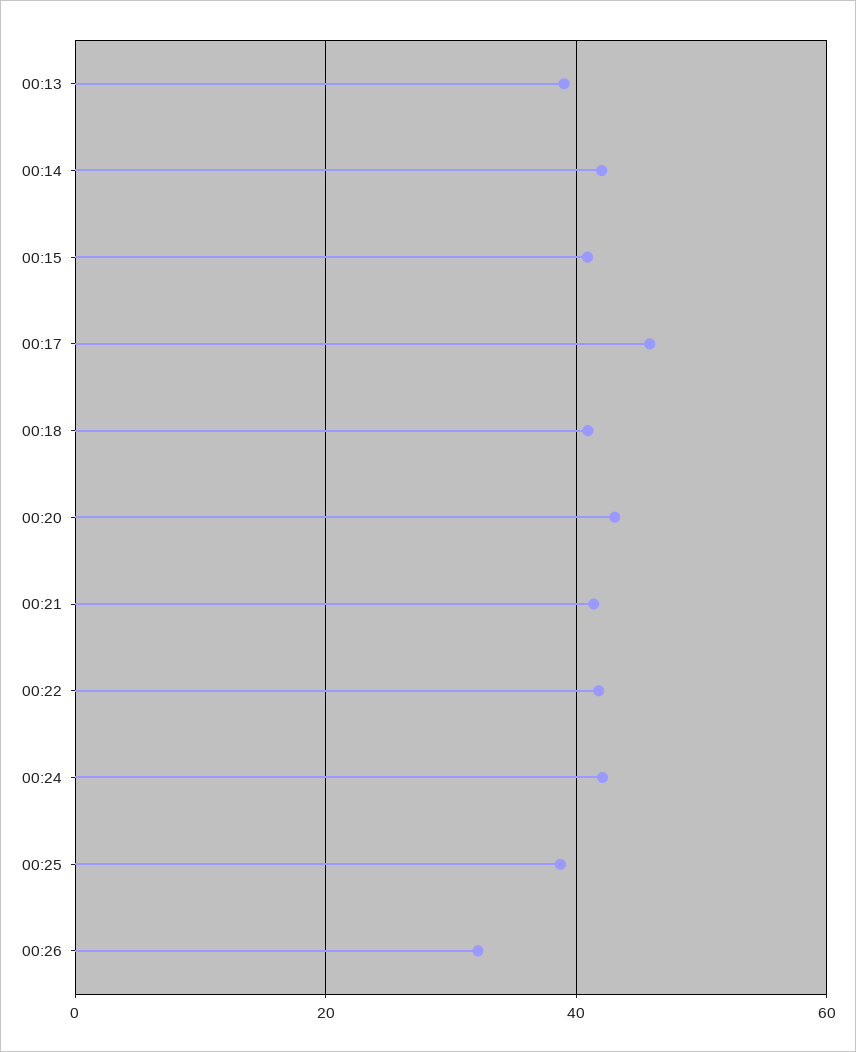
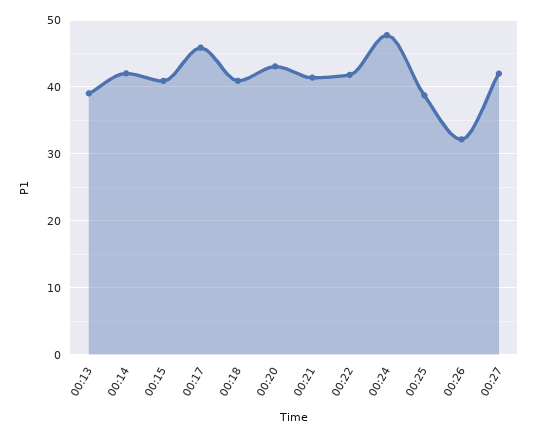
00:24: 42 -> 48
00:27: none -> 42

